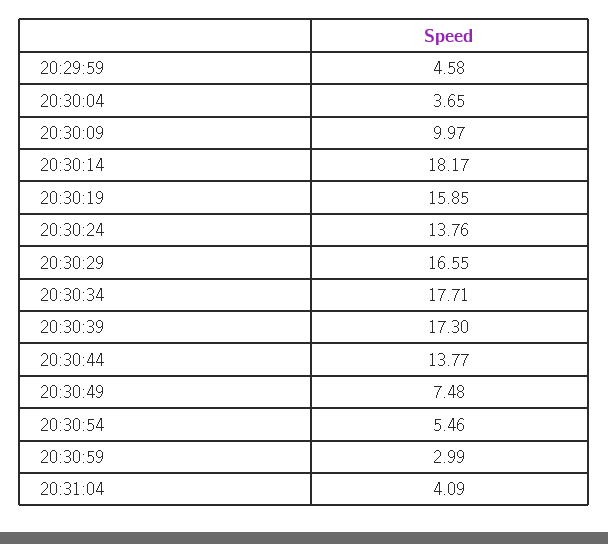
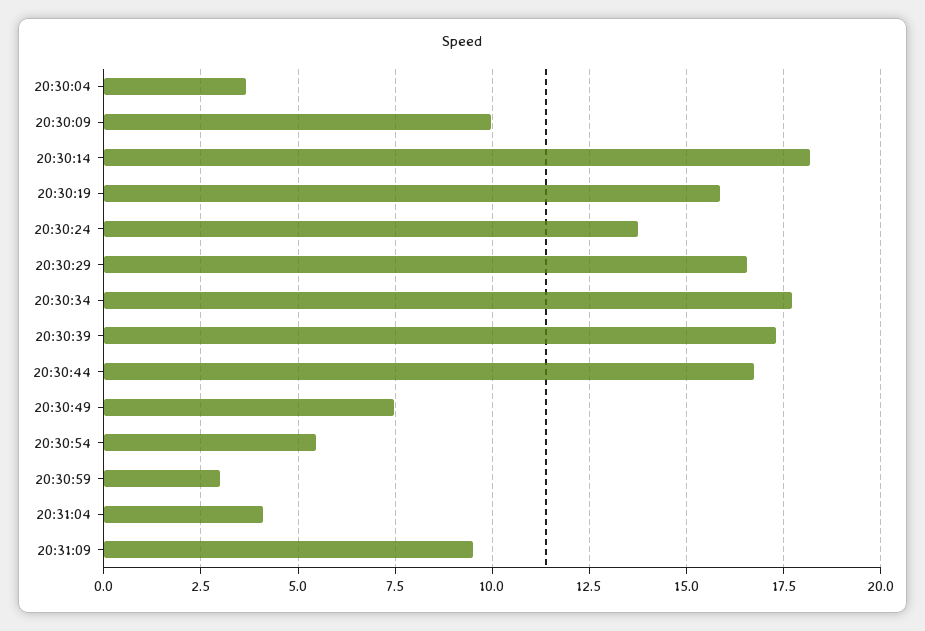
20:29:59: 4.58 -> none
20:30:44: 13.77 -> 16.75
20:31:09: none -> 9.5

